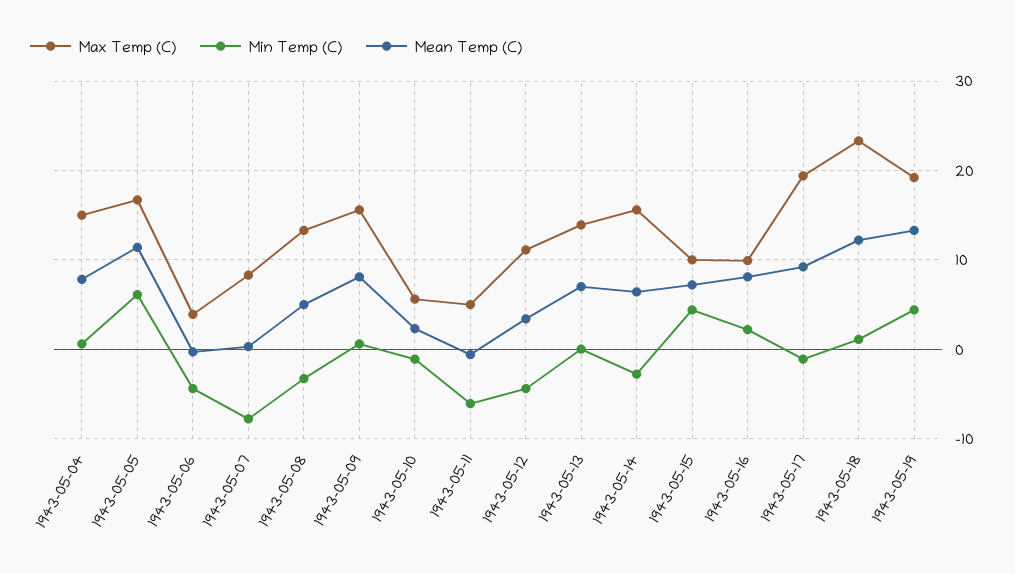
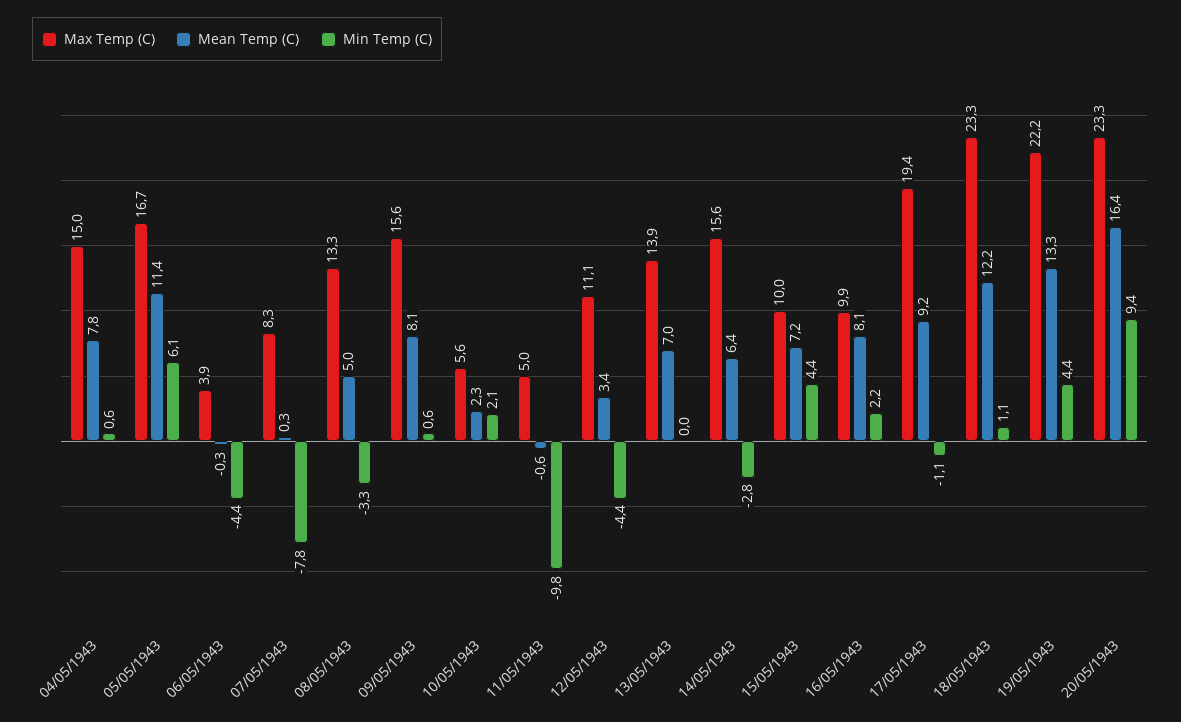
Min Temp (C), 1943-05-10: -1 -> 2.1
Min Temp (C), 1943-05-11: -6 -> -9.8
Max Temp (C), 1943-05-19: 19 -> 22.2
Max Temp (C), 20/05/1943: none -> 23.3
Mean Temp (C), 20/05/1943: none -> 16.4
Min Temp (C), 20/05/1943: none -> 9.4

